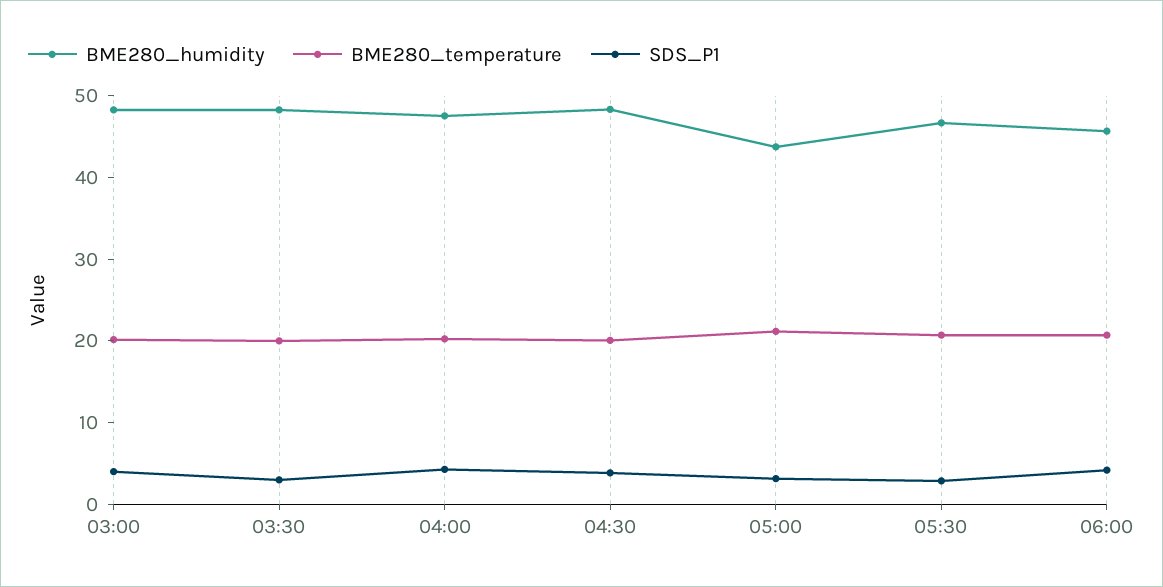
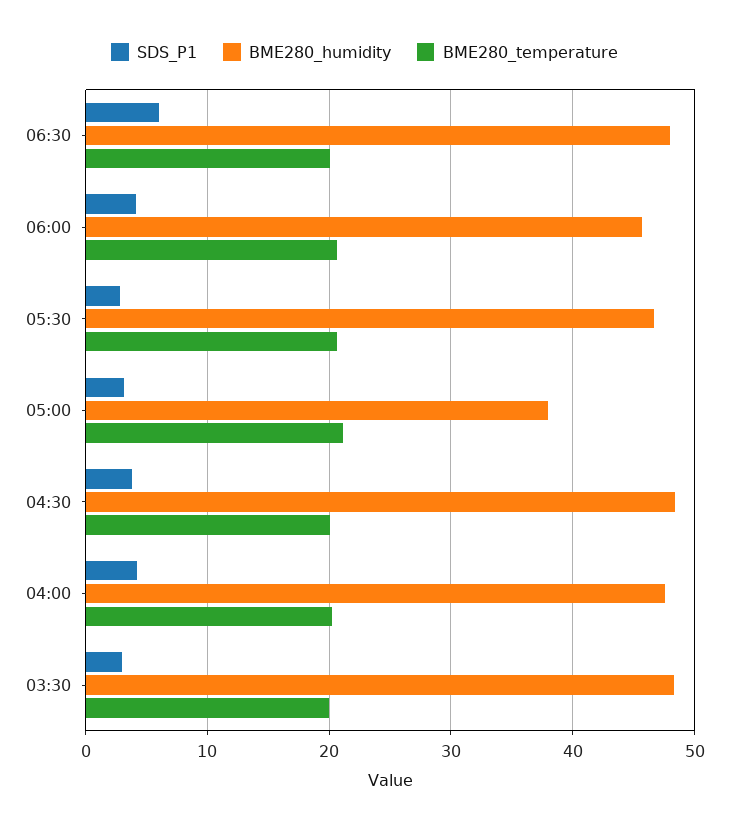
BME280_humidity, 03:00: 48 -> none
BME280_temperature, 03:00: 20 -> none
SDS_P1, 03:00: 4 -> none
BME280_humidity, 05:00: 44 -> 38
SDS_P1, 06:30: none -> 6
BME280_humidity, 06:30: none -> 48
BME280_temperature, 06:30: none -> 20

